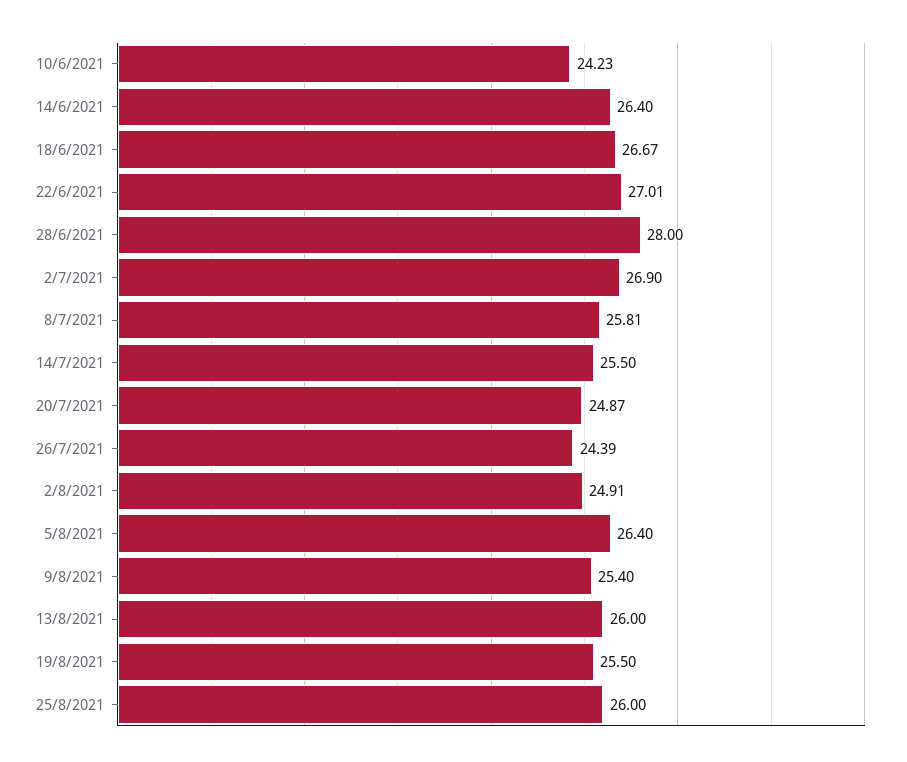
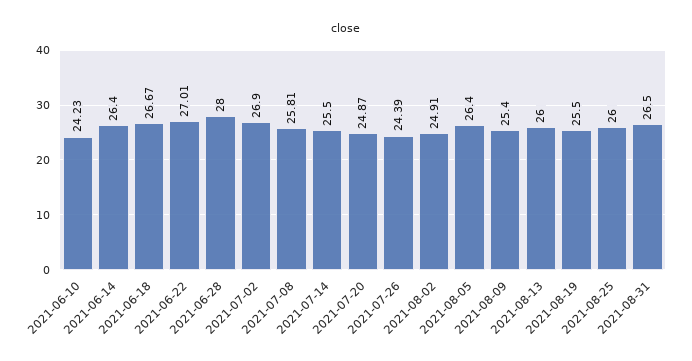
2021-08-31: none -> 26.5

